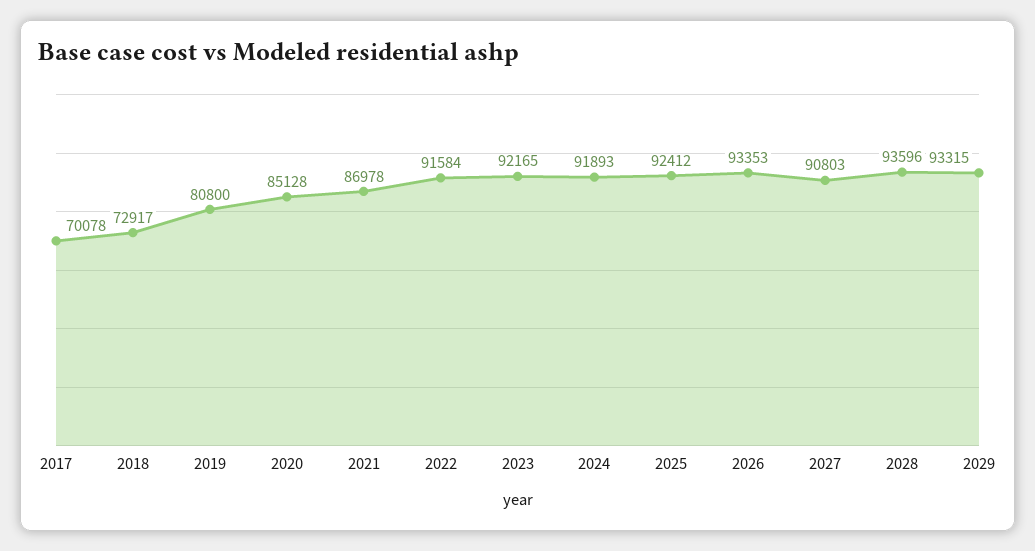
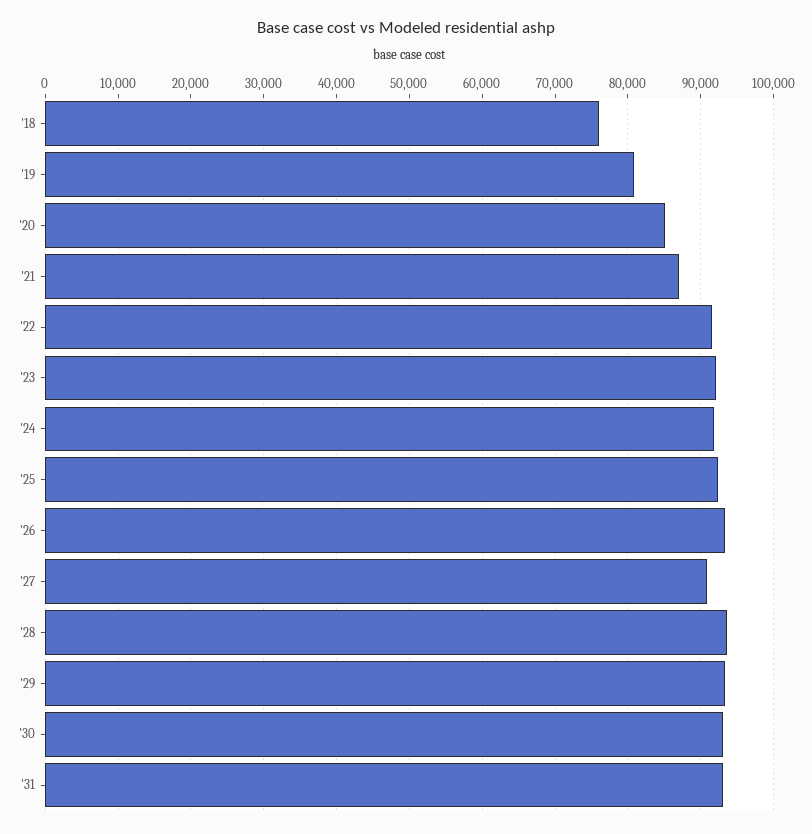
2017: 70078 -> none
2018: 72917 -> 76000
'30: none -> 93000
'31: none -> 93000

